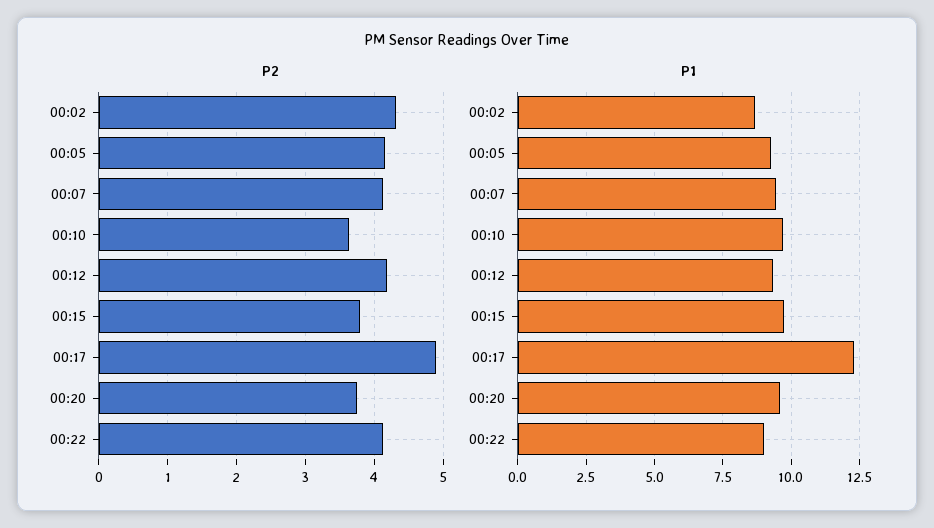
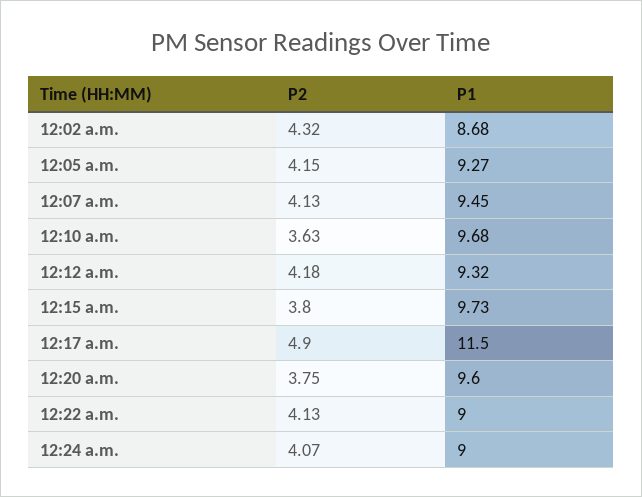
P1, 00:17: 12.25 -> 11.5
P2, 12:24 a.m.: none -> 4.07
P1, 12:24 a.m.: none -> 9

